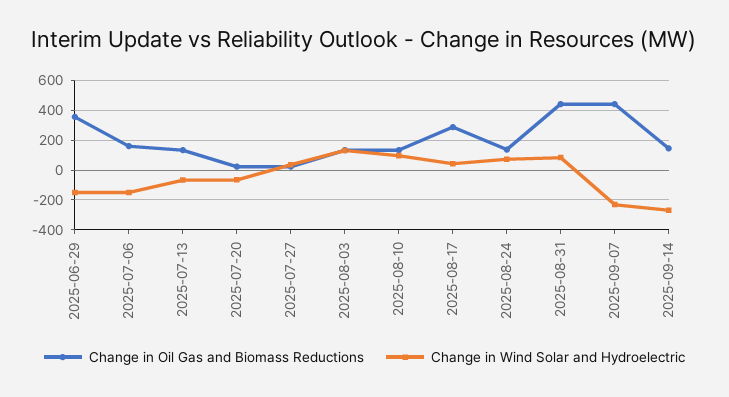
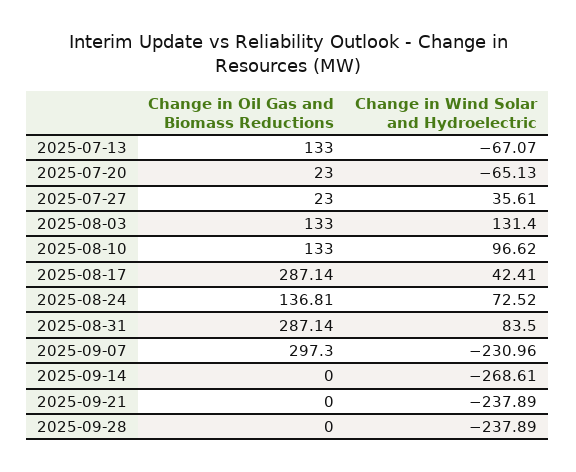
Change in Oil Gas and Biomass Reductions, 2025-06-29: 350 -> none
Change in Wind Solar and Hydroelectric, 2025-06-29: -150 -> none
Change in Oil Gas and Biomass Reductions, 2025-07-06: 150 -> none
Change in Wind Solar and Hydroelectric, 2025-07-06: -150 -> none
Change in Oil Gas and Biomass Reductions, 2025-08-31: 450 -> 287.14
Change in Oil Gas and Biomass Reductions, 2025-09-07: 450 -> 297.3
Change in Oil Gas and Biomass Reductions, 2025-09-14: 150 -> 0
Change in Oil Gas and Biomass Reductions, 2025-09-21: none -> 0
Change in Wind Solar and Hydroelectric, 2025-09-21: none -> -237.89
Change in Oil Gas and Biomass Reductions, 2025-09-28: none -> 0
Change in Wind Solar and Hydroelectric, 2025-09-28: none -> -237.89

